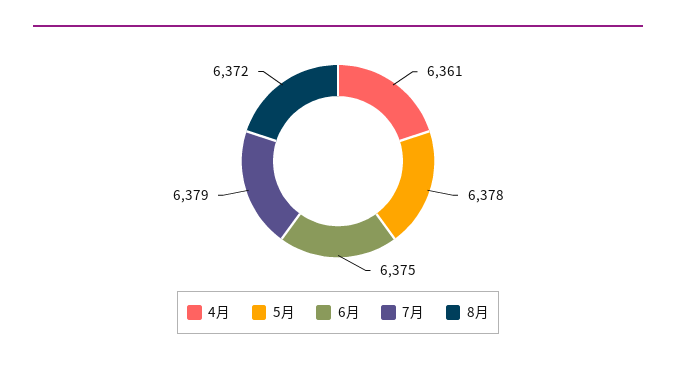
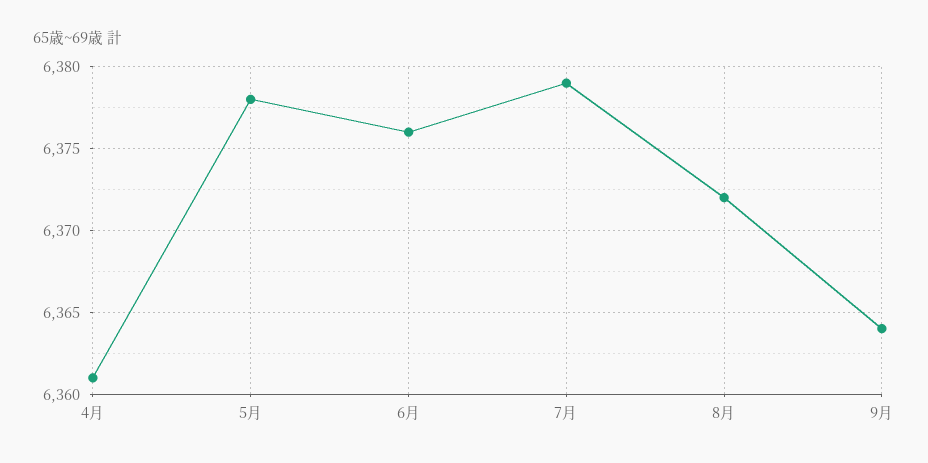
6月: 6375 -> 6376
9月: none -> 6364

